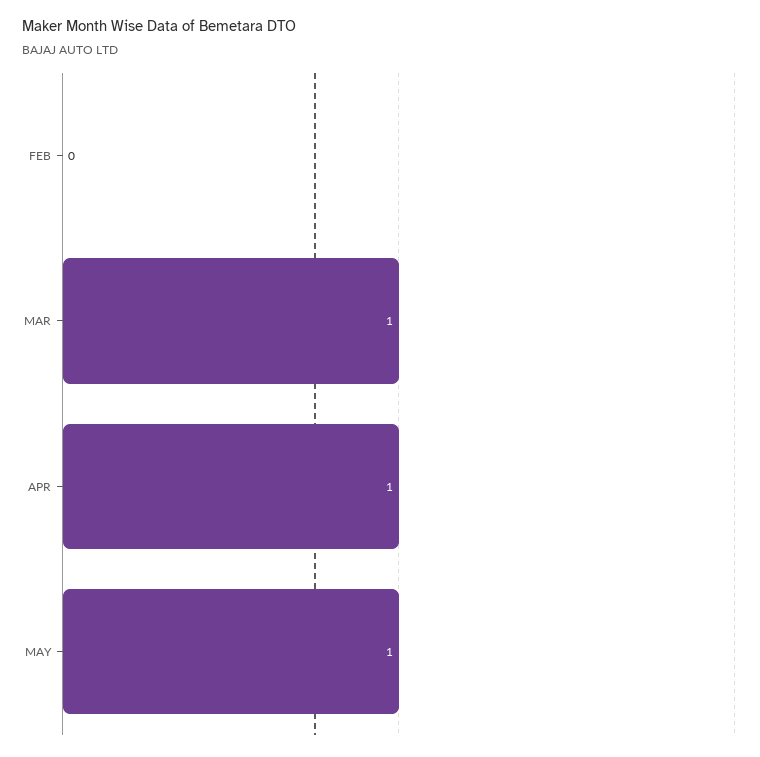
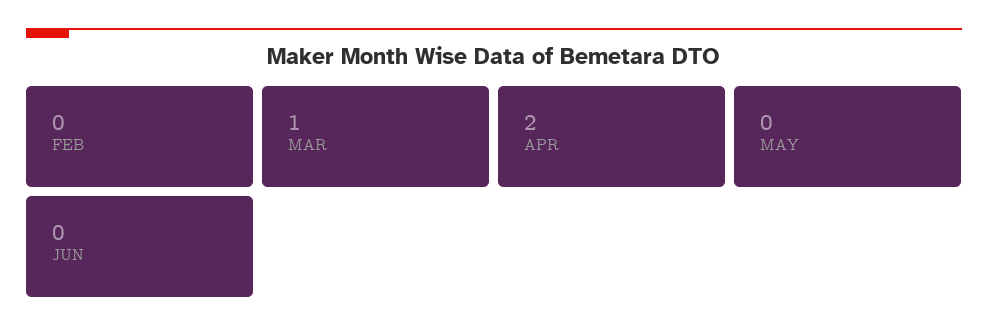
APR: 1 -> 2
MAY: 1 -> 0
JUN: none -> 0

